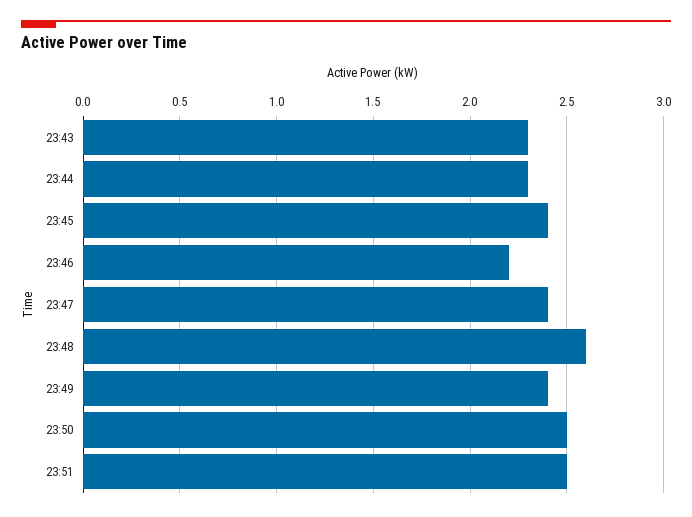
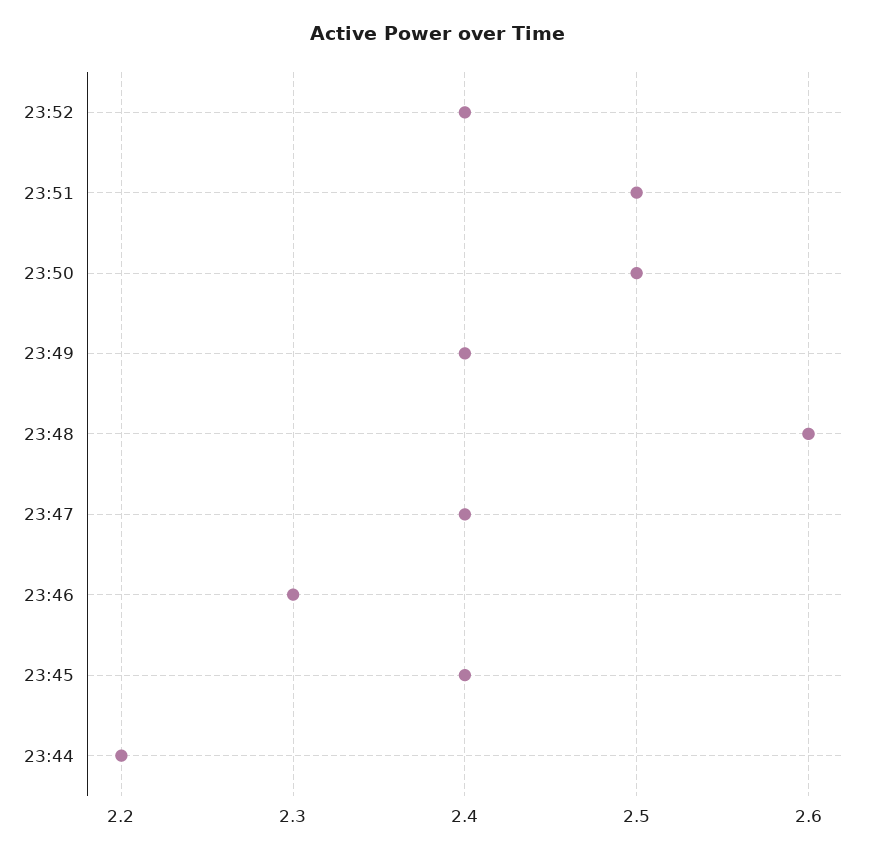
23:43: 2.3 -> none
23:44: 2.3 -> 2.2
23:46: 2.2 -> 2.3
23:52: none -> 2.4

